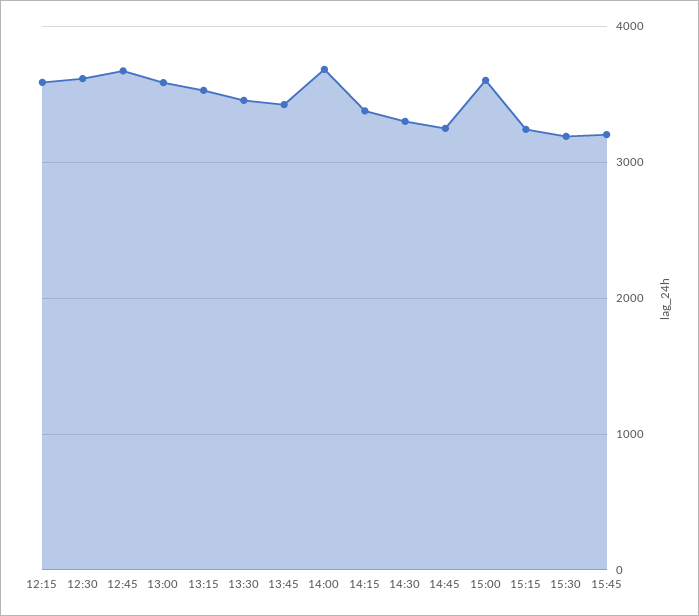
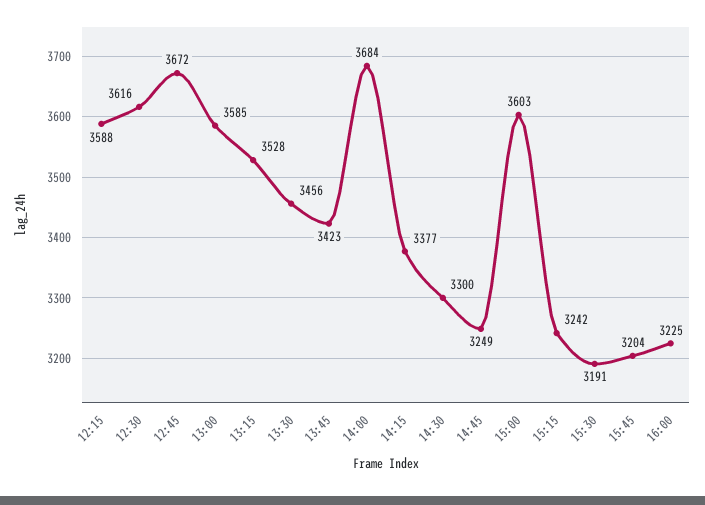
16:00: none -> 3225

